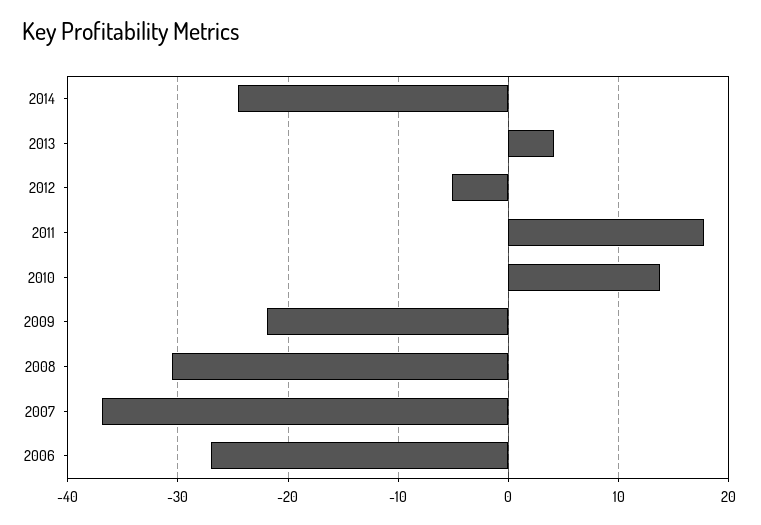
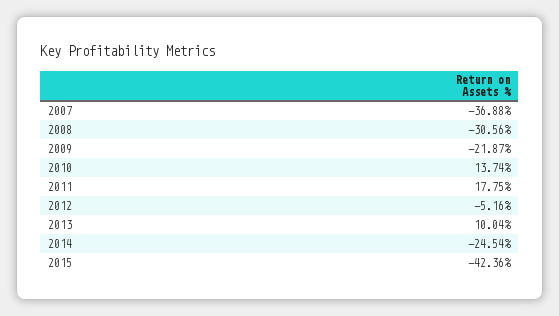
2013: 4 -> 10.04
2006: -27 -> none
2015: none -> -42.36

